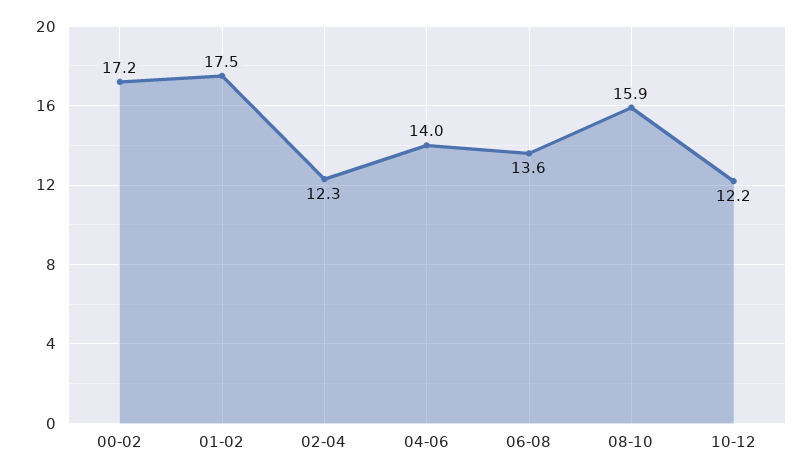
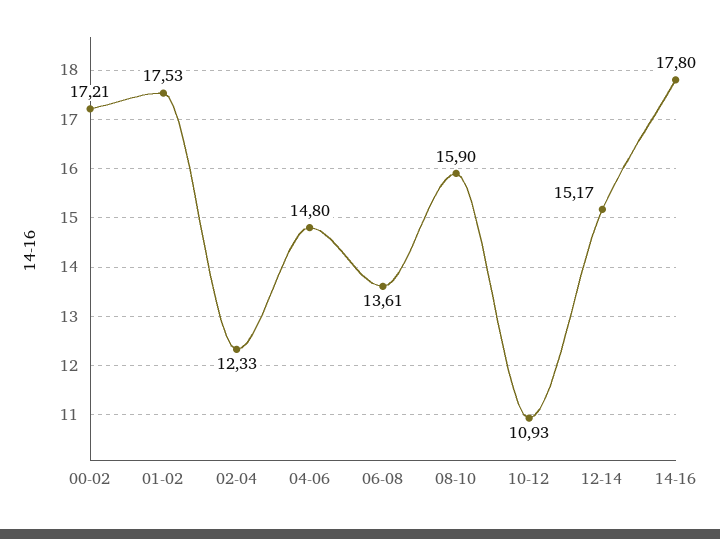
04-06: 14 -> 14.8
10-12: 12.2 -> 10.93
12-14: none -> 15.17
14-16: none -> 17.8

